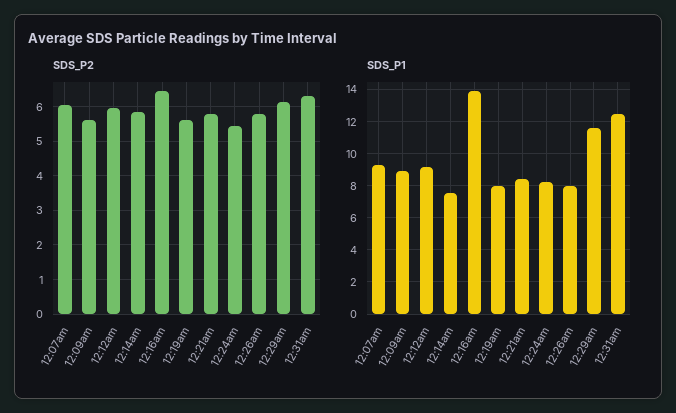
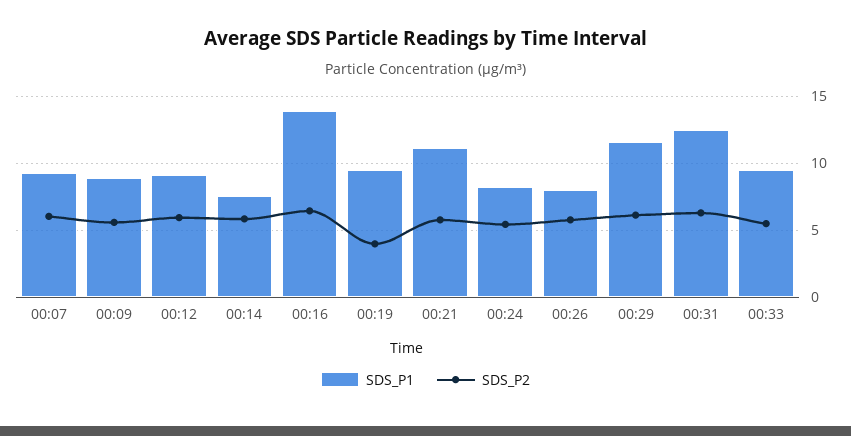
SDS_P2, 12:19am: 5.6 -> 4
SDS_P1, 12:19am: 8 -> 9.5
SDS_P1, 12:21am: 8.5 -> 11
SDS_P1, 00:33: none -> 9.5
SDS_P2, 00:33: none -> 5.5

